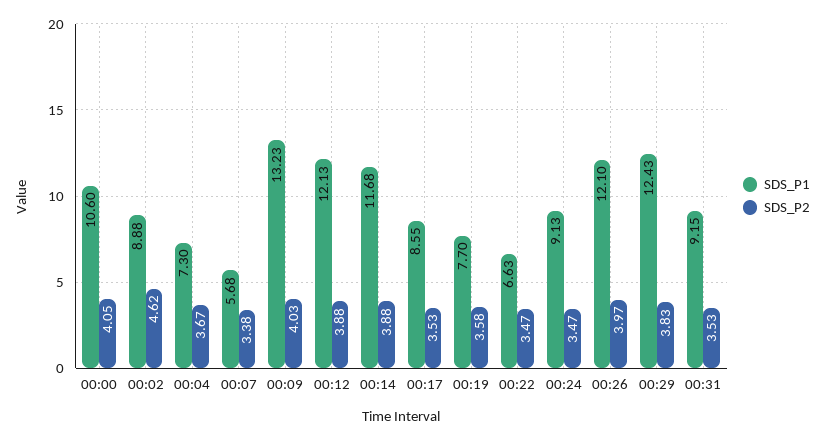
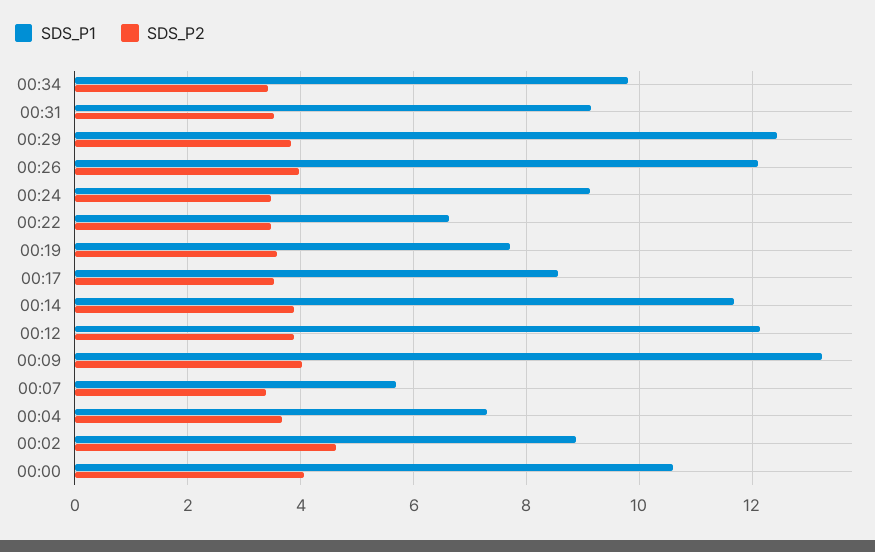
SDS_P1, 00:34: none -> 9.8
SDS_P2, 00:34: none -> 3.4

